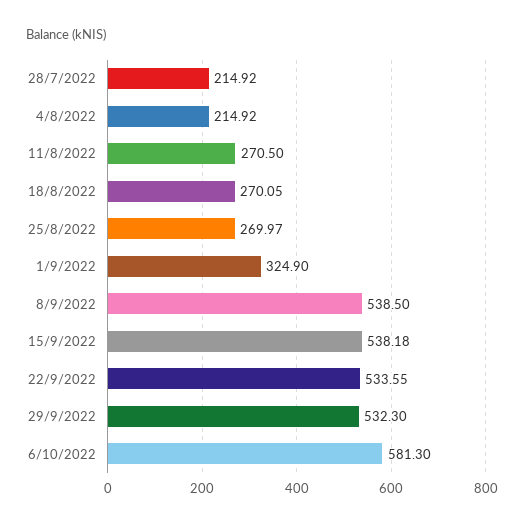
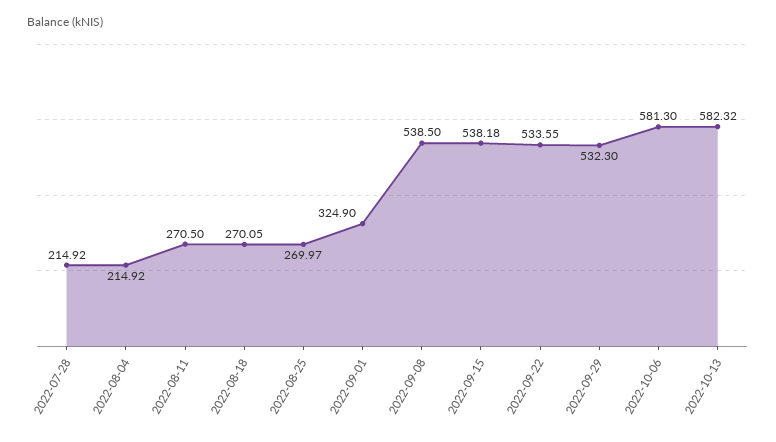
2022-10-13: none -> 582.32

